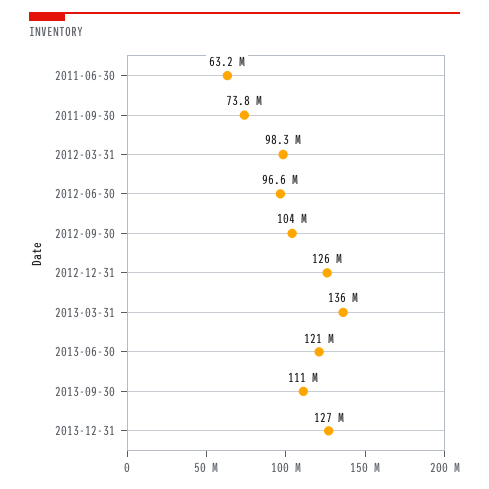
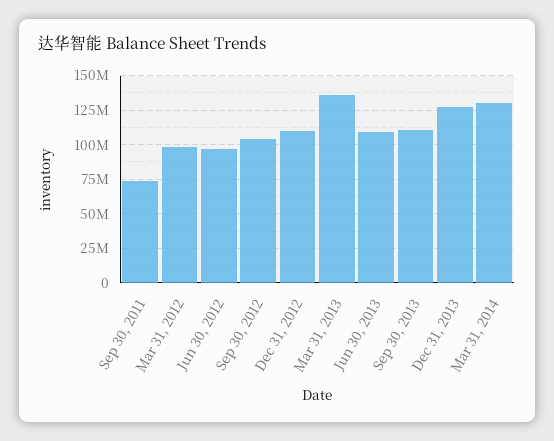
2011-06-30: 63200000 -> none
2012-12-31: 126000000 -> 110000000
2013-06-30: 121000000 -> 110000000
Mar 31, 2014: none -> 130000000

